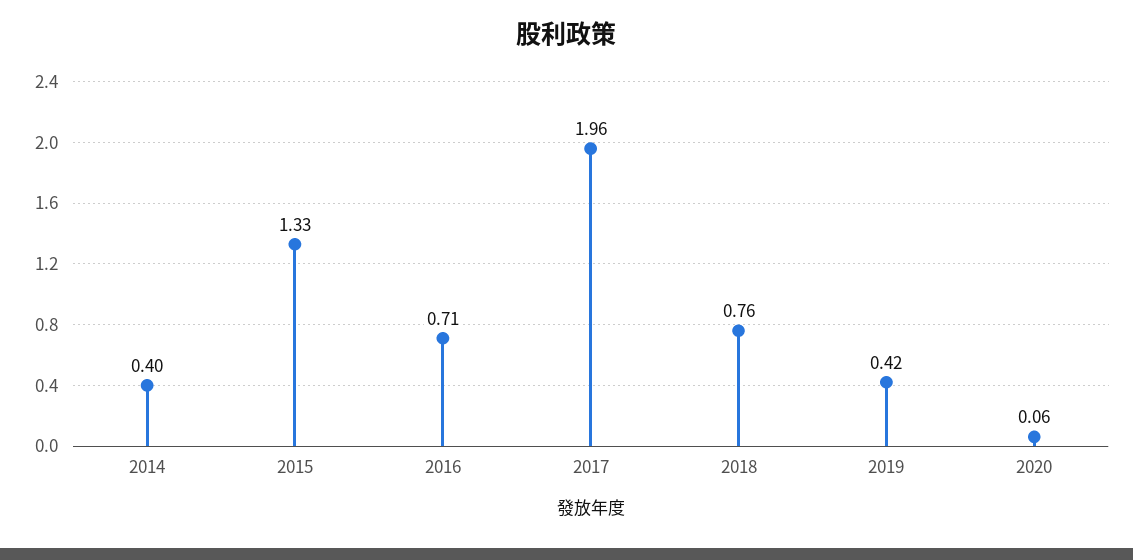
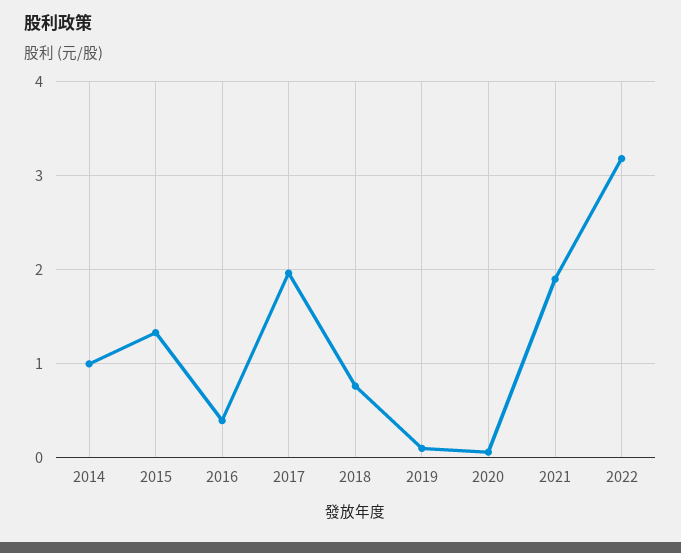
2014: 0.4 -> 1
2016: 0.71 -> 0.4
2019: 0.42 -> 0.1
2021: none -> 1.9
2022: none -> 3.2

